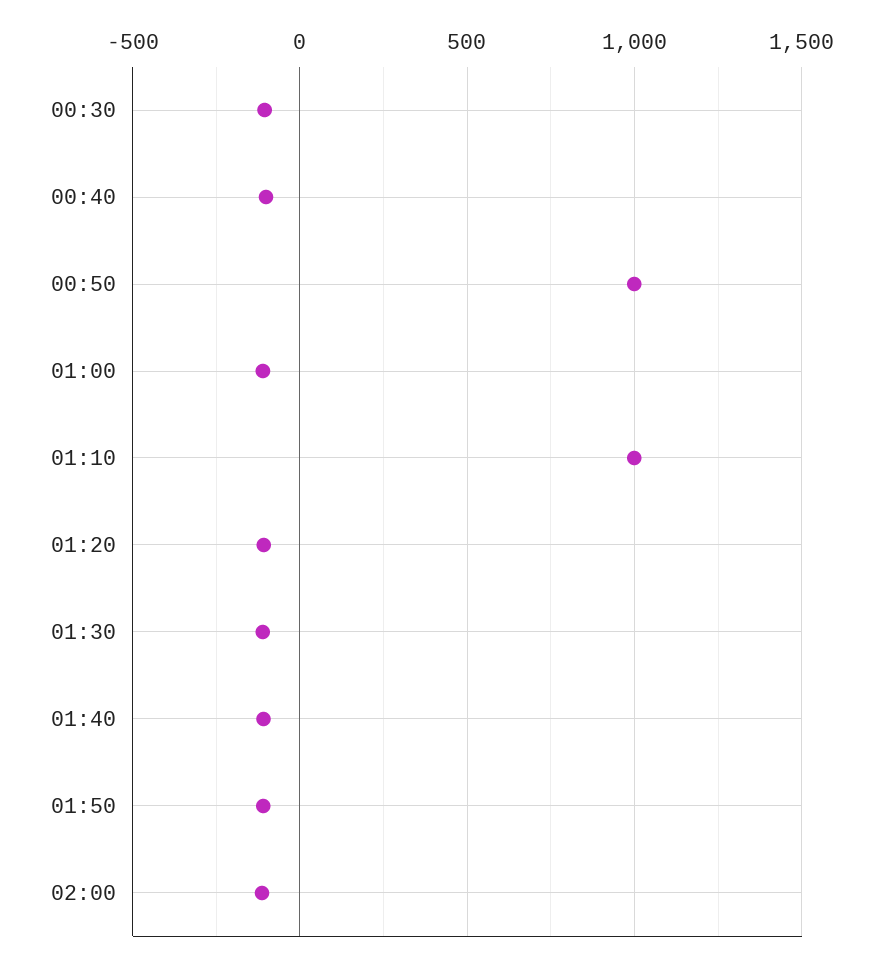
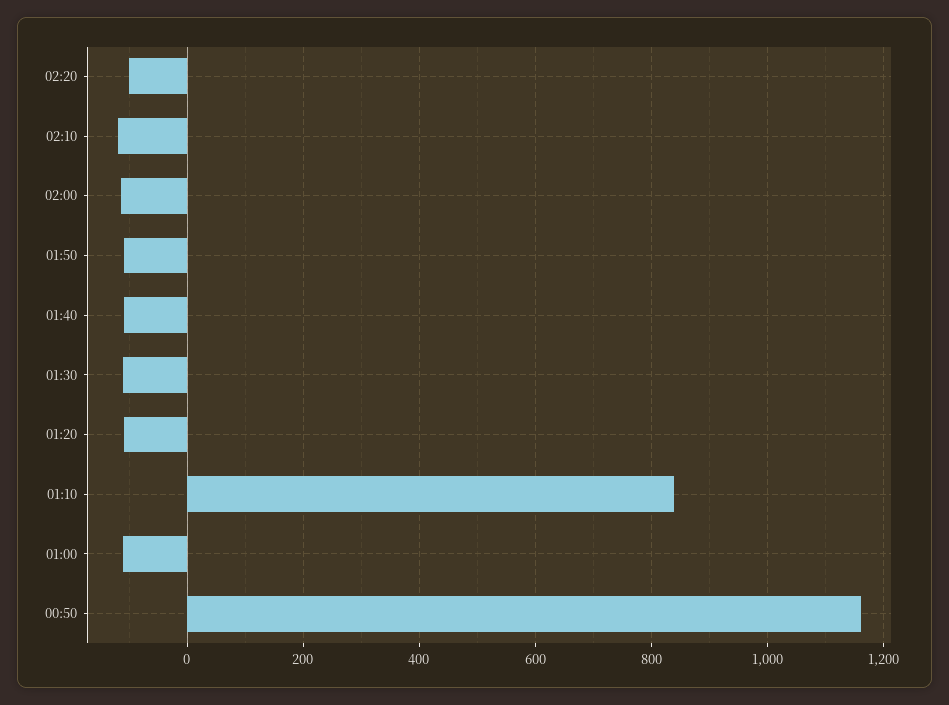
00:30: -100 -> none
00:40: -100 -> none
00:50: 1000 -> 1160
01:10: 1000 -> 840
02:20: none -> -100
02:10: none -> -120

